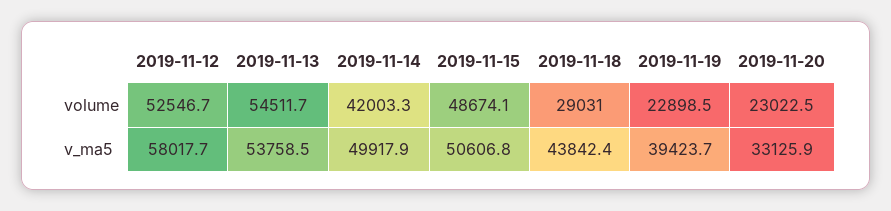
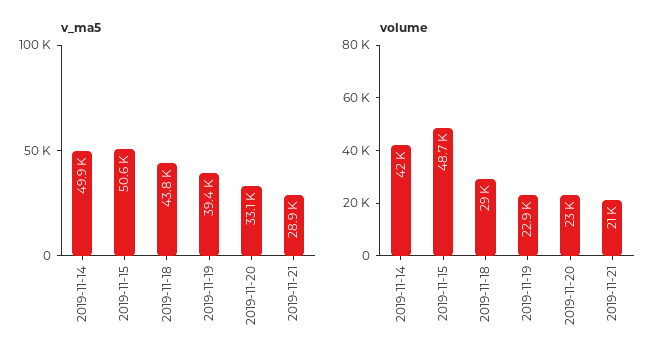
volume, 2019-11-12: 52546.7 -> none
volume, 2019-11-13: 54511.7 -> none
v_ma5, 2019-11-12: 58017.7 -> none
v_ma5, 2019-11-13: 53758.5 -> none
v_ma5, 2019-11-21: none -> 28900
volume, 2019-11-21: none -> 21000

